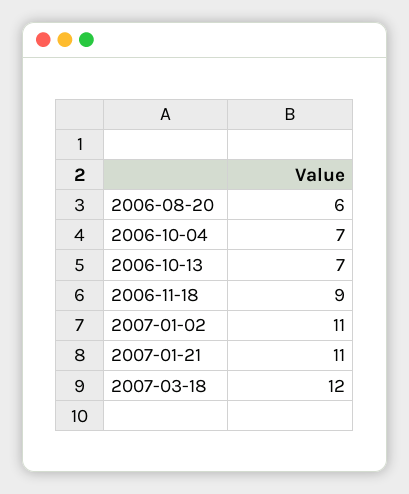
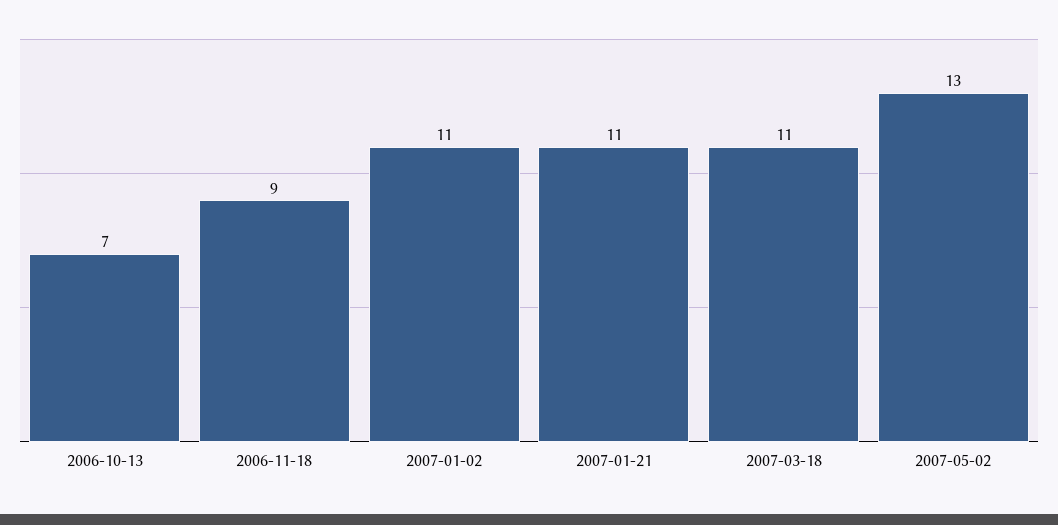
2006-08-20: 6 -> none
2006-10-04: 7 -> none
2007-03-18: 12 -> 11
2007-05-02: none -> 13

